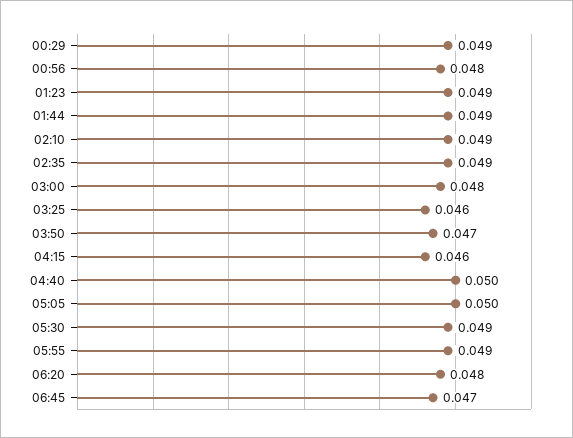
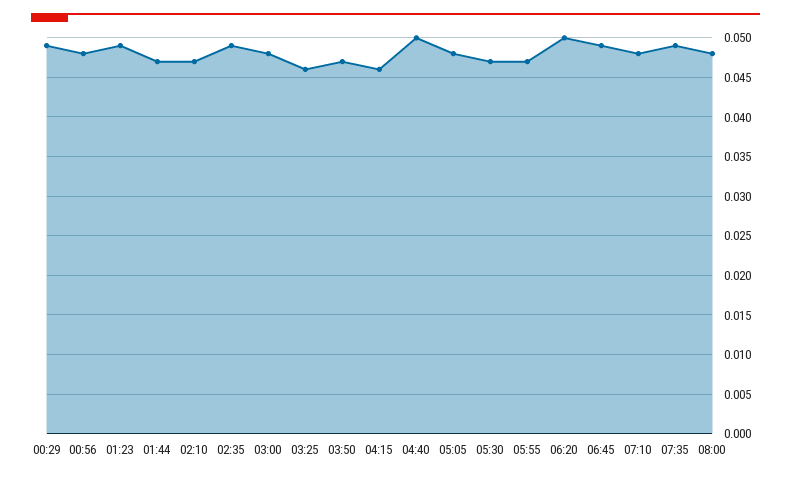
01:44: 0.049 -> 0.047
02:10: 0.049 -> 0.047
05:05: 0.05 -> 0.048
05:30: 0.049 -> 0.047
05:55: 0.049 -> 0.047
06:20: 0.048 -> 0.05
06:45: 0.047 -> 0.049
07:10: none -> 0.048
07:35: none -> 0.049
08:00: none -> 0.048

